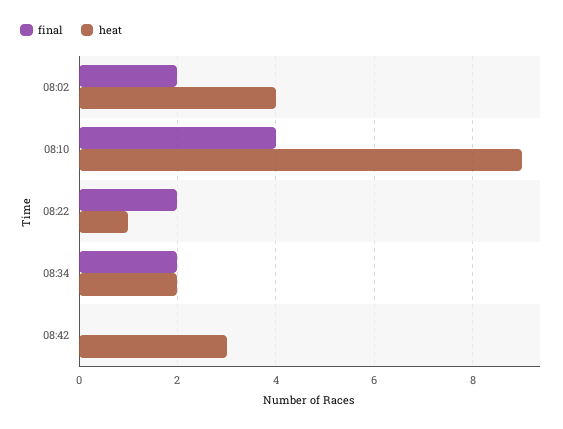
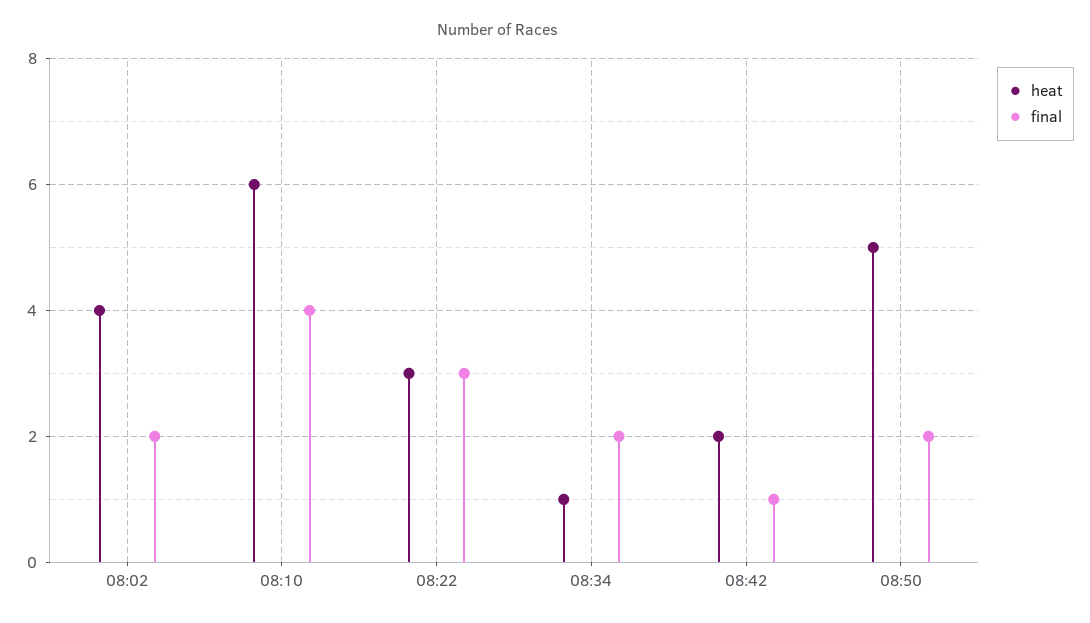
heat, 08:10: 9 -> 6
final, 08:22: 2 -> 3
heat, 08:22: 1 -> 3
heat, 08:34: 2 -> 1
final, 08:42: 0 -> 1
heat, 08:42: 3 -> 2
heat, 08:50: none -> 5
final, 08:50: none -> 2

